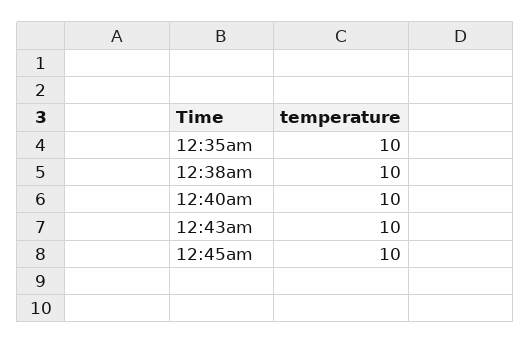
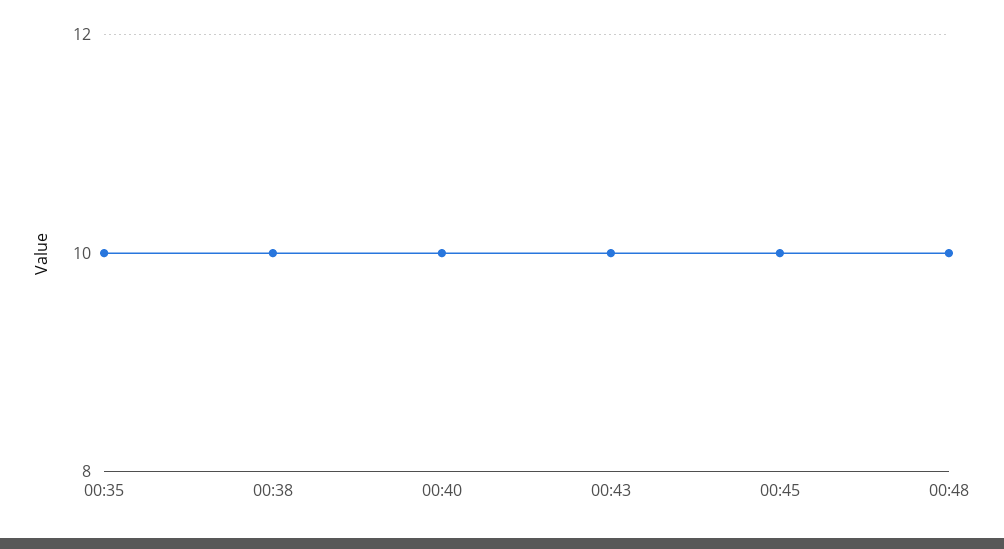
00:48: none -> 10

